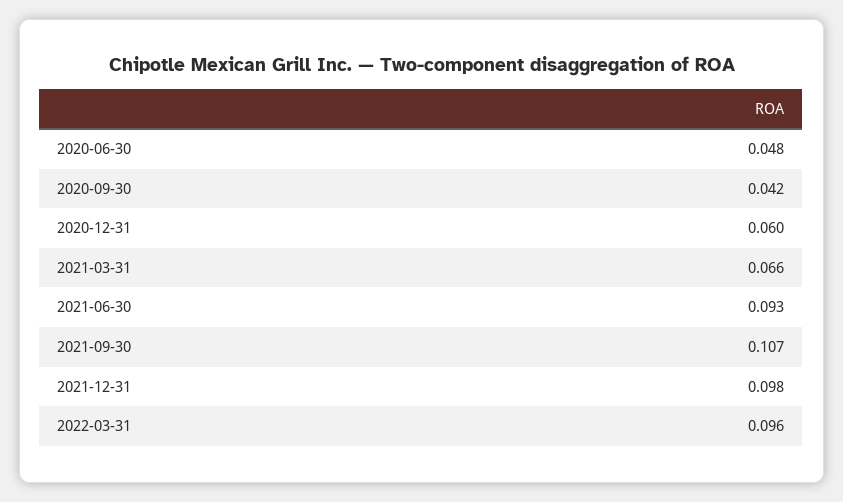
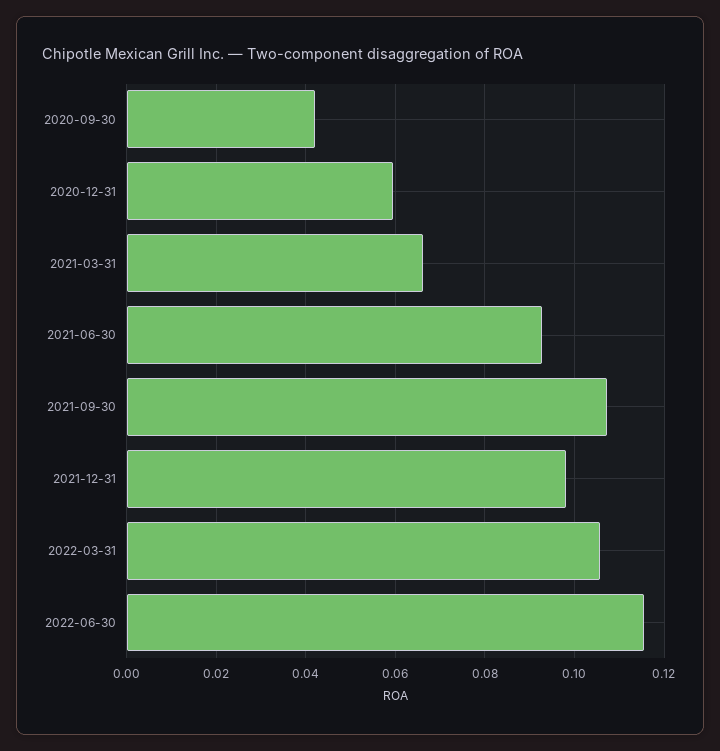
2020-06-30: 0.048 -> none
2022-03-31: 0.096 -> 0.106
2022-06-30: none -> 0.116

